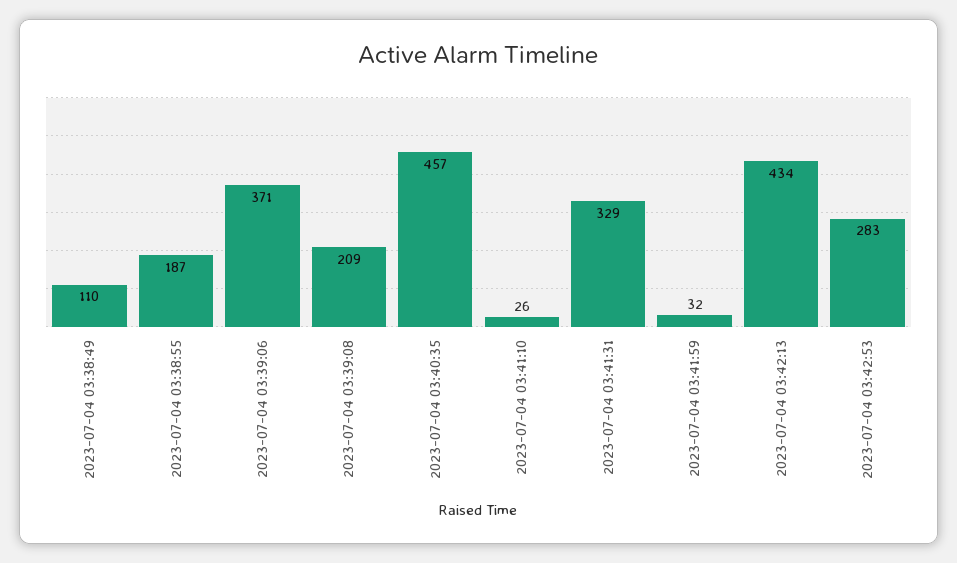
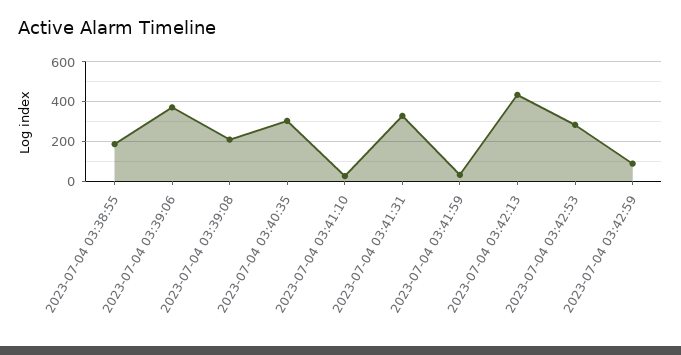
2023-07-04 03:38:49: 110 -> none
2023-07-04 03:40:35: 457 -> 300
2023-07-04 03:42:59: none -> 100

